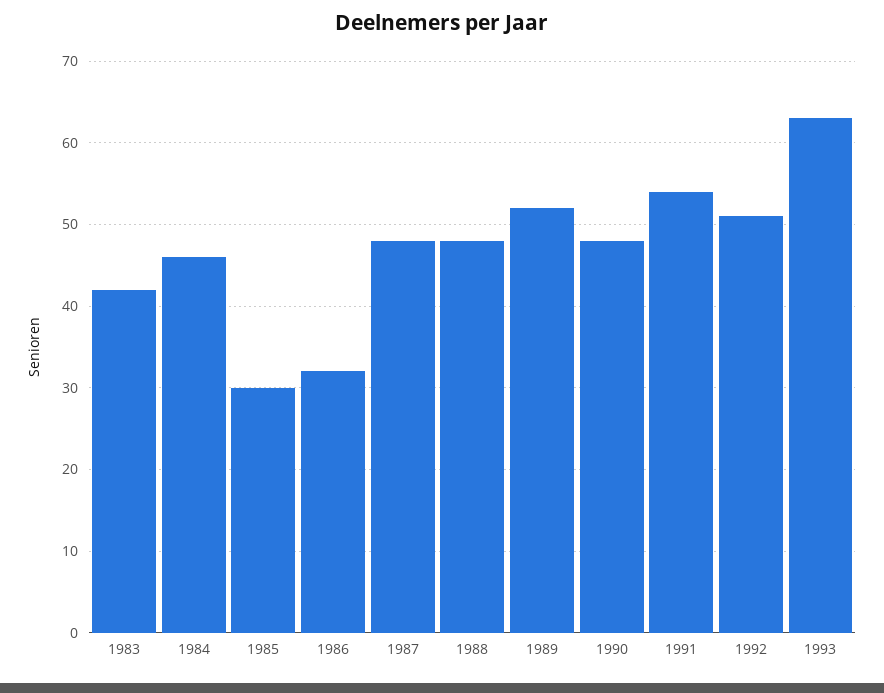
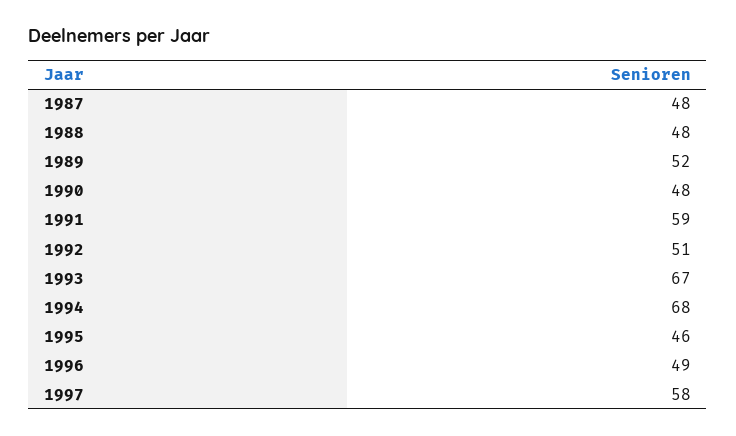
1983: 42 -> none
1984: 46 -> none
1985: 30 -> none
1986: 32 -> none
1991: 54 -> 59
1993: 63 -> 67
1994: none -> 68
1995: none -> 46
1996: none -> 49
1997: none -> 58

